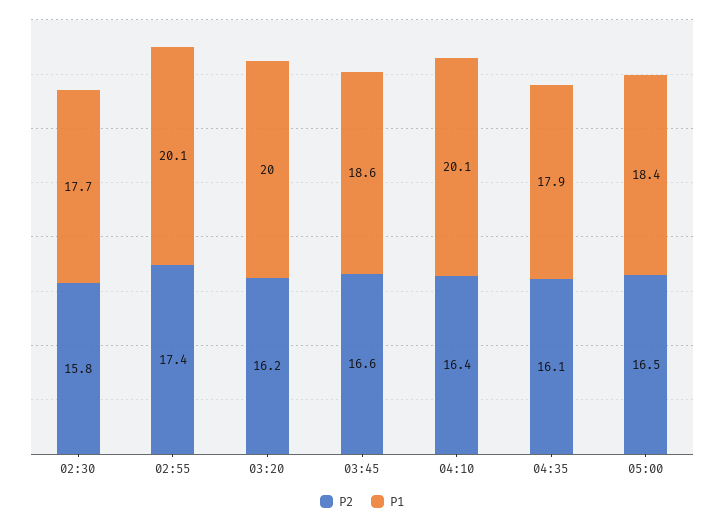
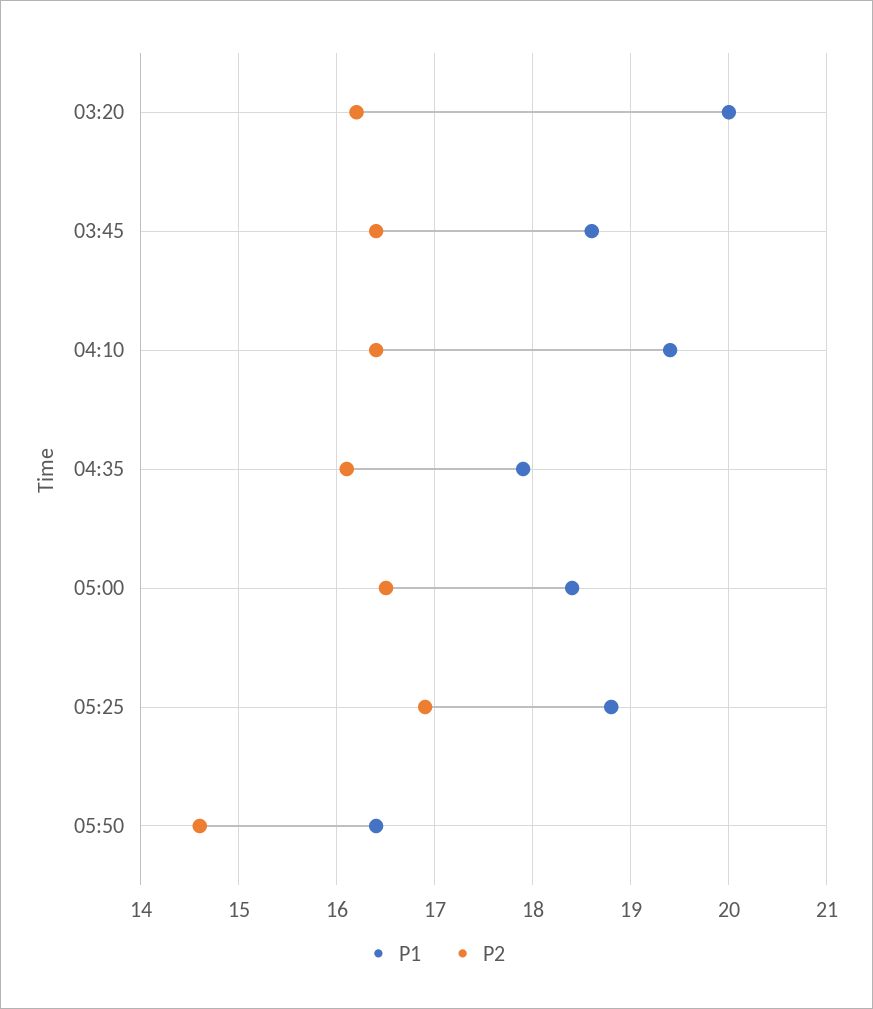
P2, 02:30: 15.8 -> none
P1, 02:30: 17.7 -> none
P2, 02:55: 17.4 -> none
P1, 02:55: 20.1 -> none
P2, 03:45: 16.6 -> 16.4
P1, 04:10: 20.1 -> 19.4
P1, 05:25: none -> 18.8
P2, 05:25: none -> 16.9
P1, 05:50: none -> 16.4
P2, 05:50: none -> 14.6

